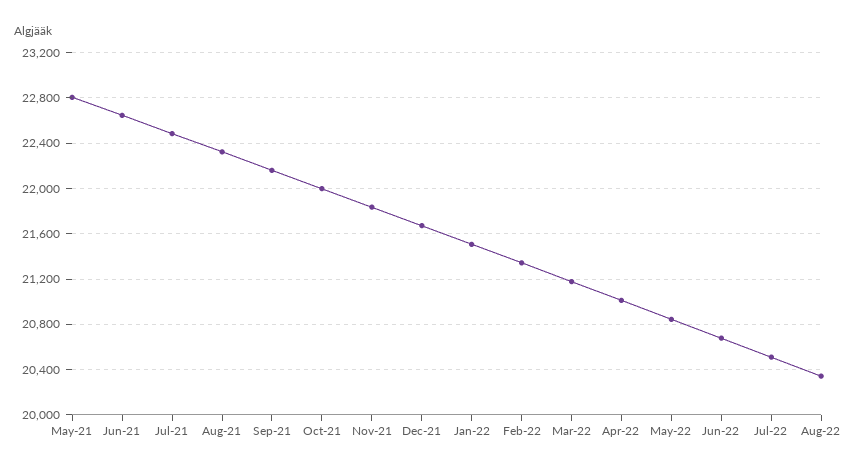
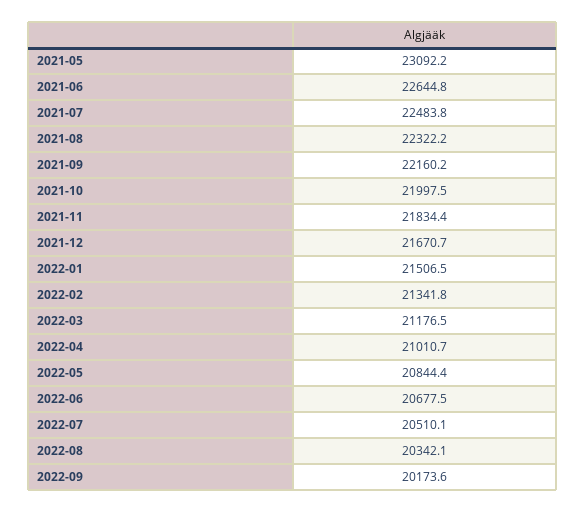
May-21: 22800 -> 23092.2
2022-09: none -> 20173.6

